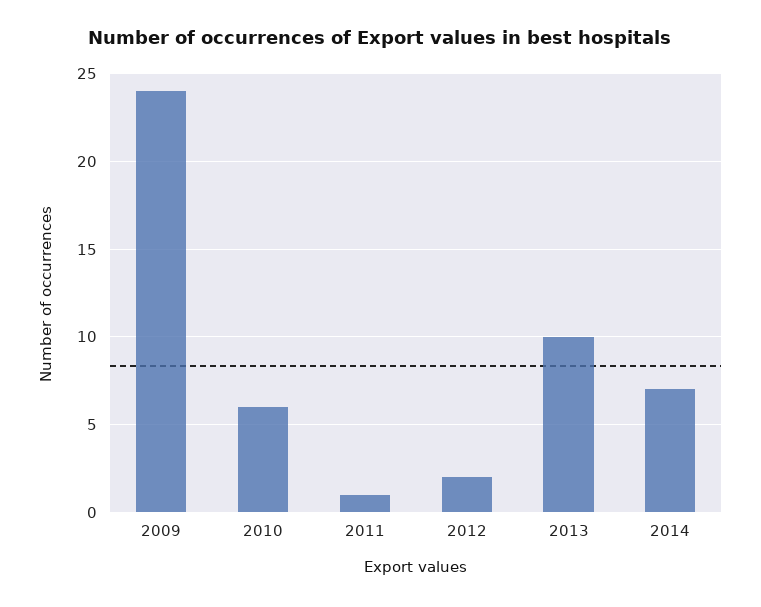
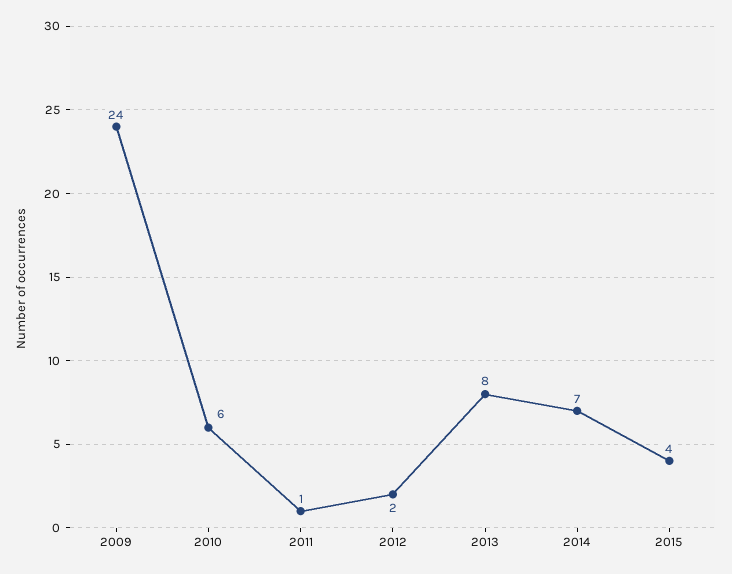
2013: 10 -> 8
2015: none -> 4

